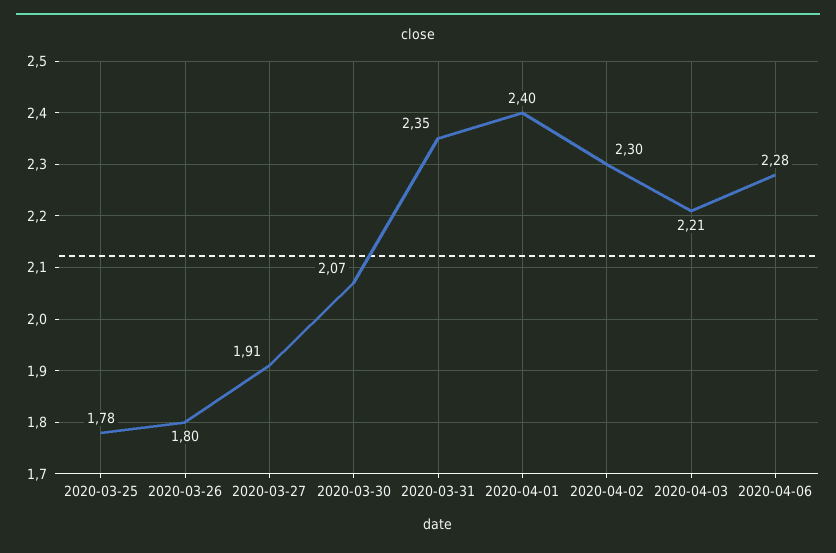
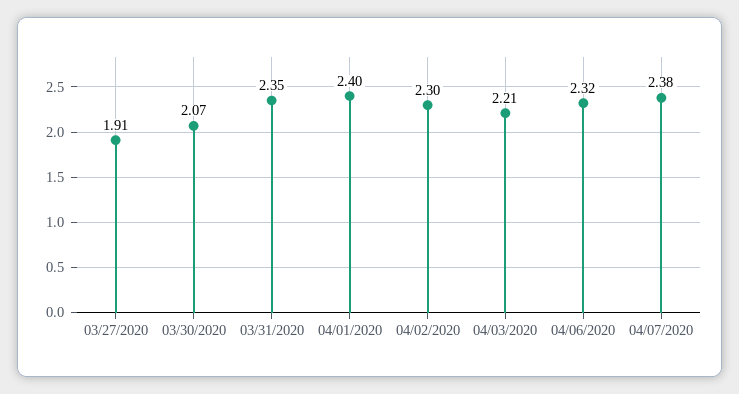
2020-03-25: 1.78 -> none
2020-03-26: 1.8 -> none
2020-04-06: 2.28 -> 2.32
04/07/2020: none -> 2.38

